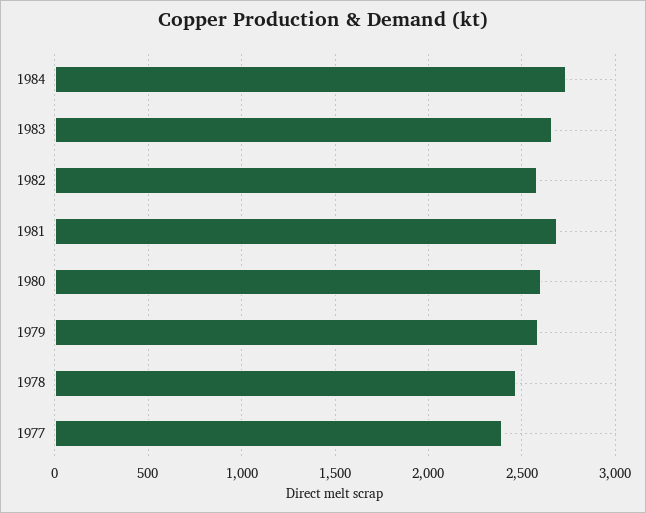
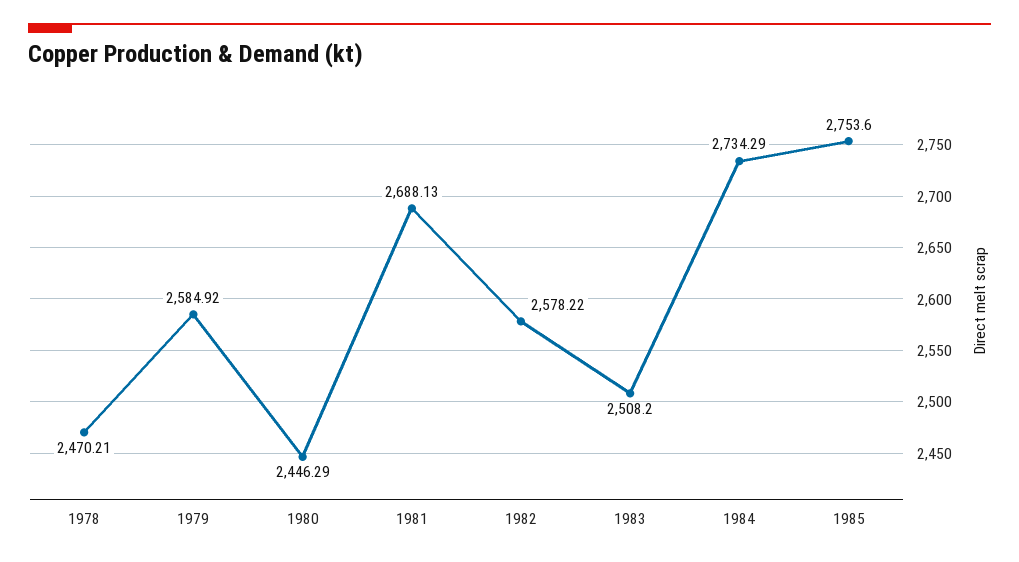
1983: 2650 -> 2508.2
1980: 2600 -> 2446.29
1977: 2400 -> none
1985: none -> 2753.6

